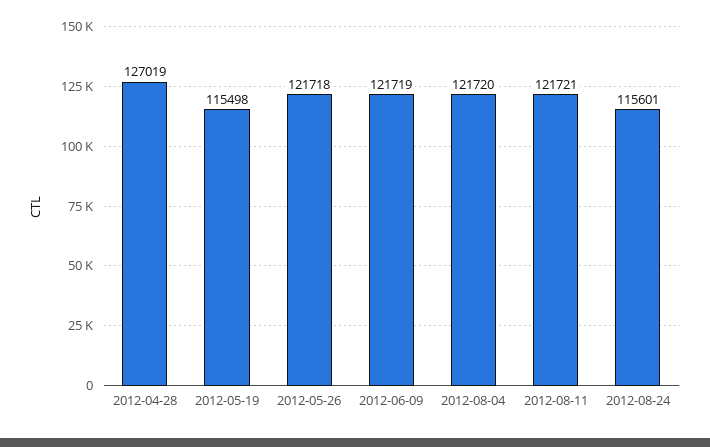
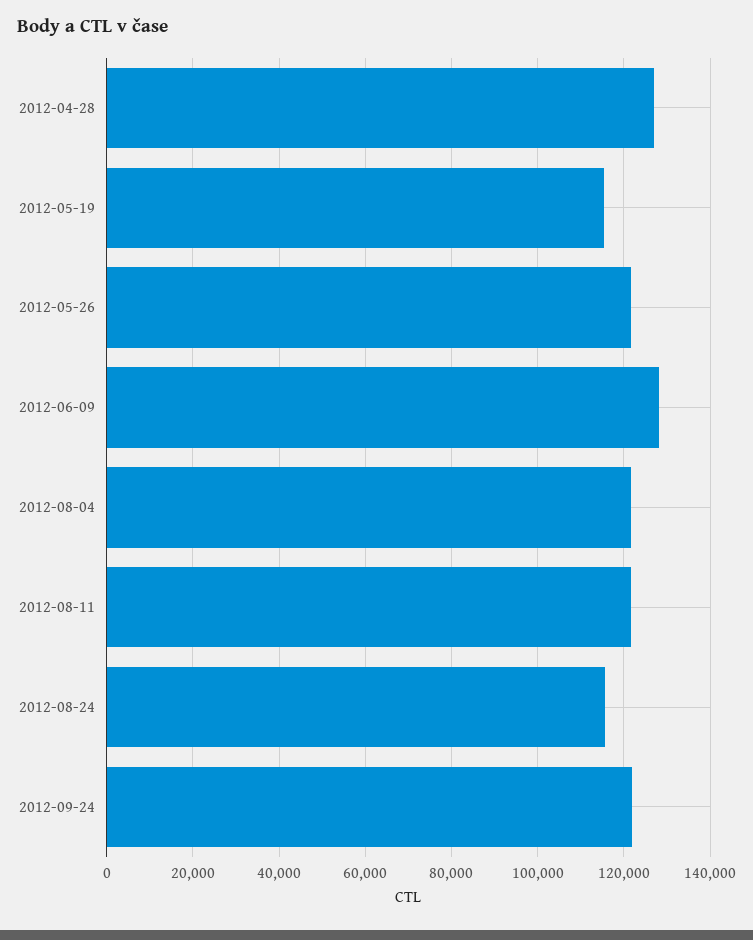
2012-06-09: 121719 -> 128000
2012-09-24: none -> 122000

